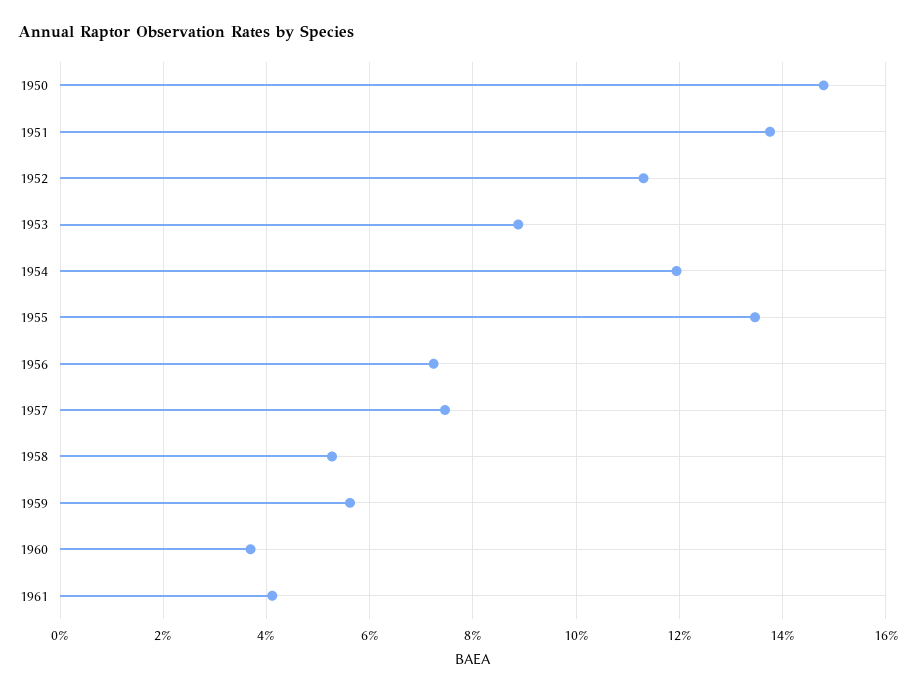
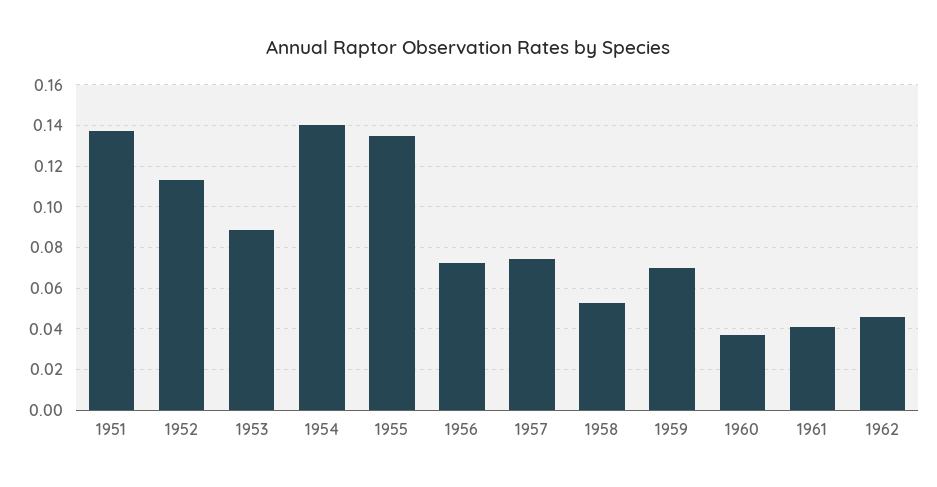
1950: 0.148 -> none
1954: 0.12 -> 0.14
1959: 0.056 -> 0.07
1962: none -> 0.045

